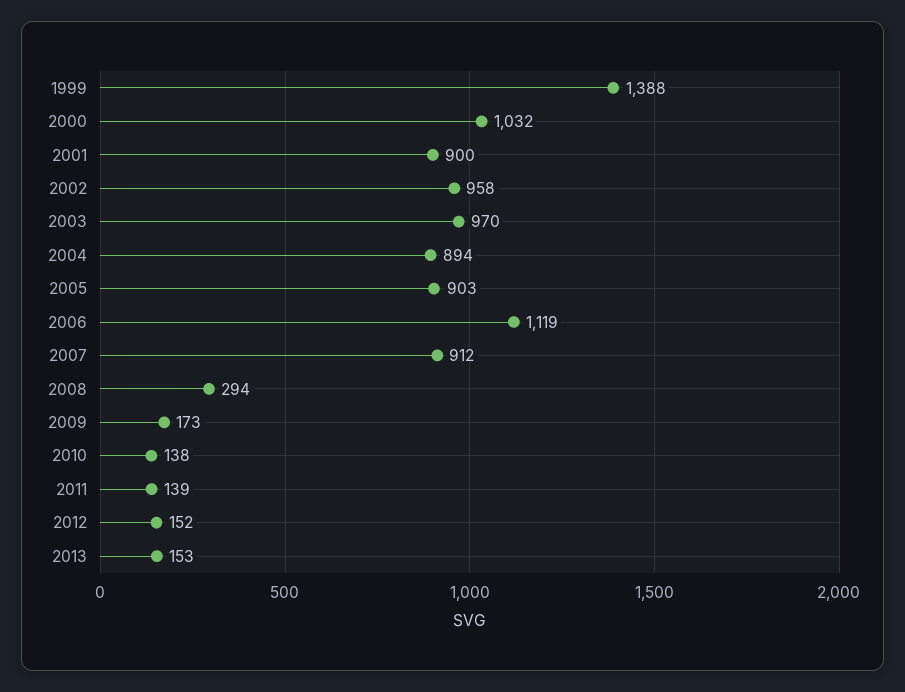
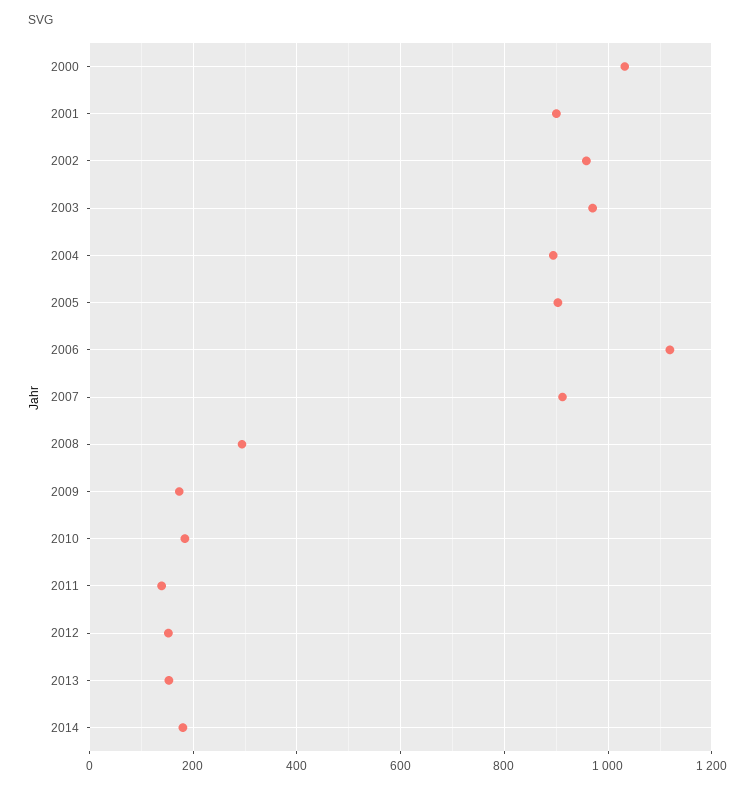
1999: 1388 -> none
2010: 138 -> 180
2014: none -> 180

